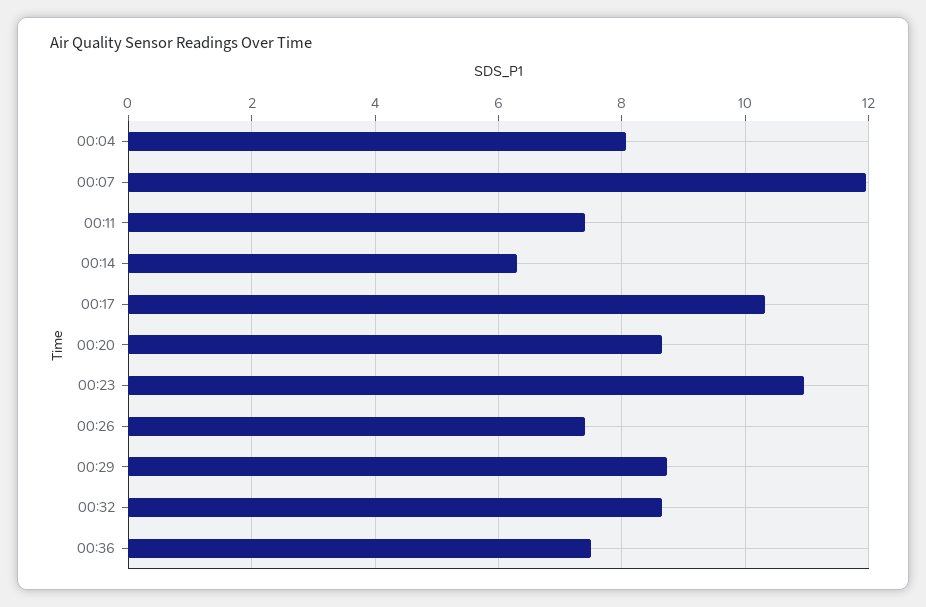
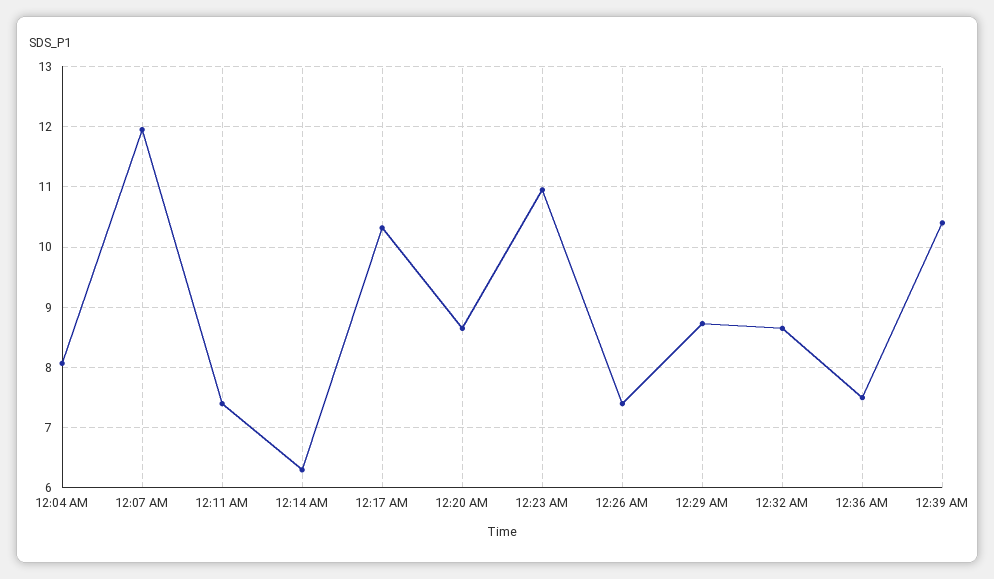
12:39 AM: none -> 10.4

